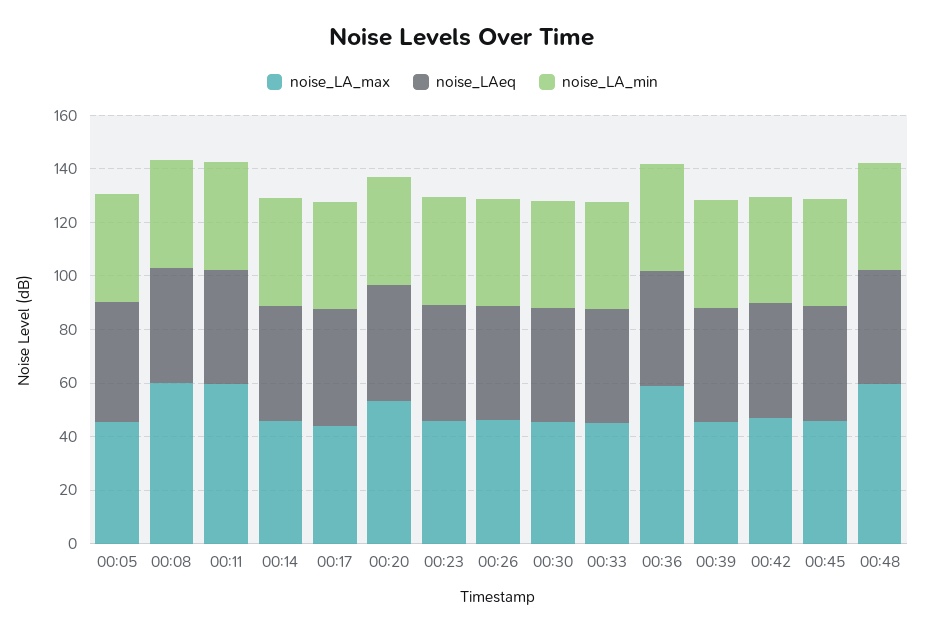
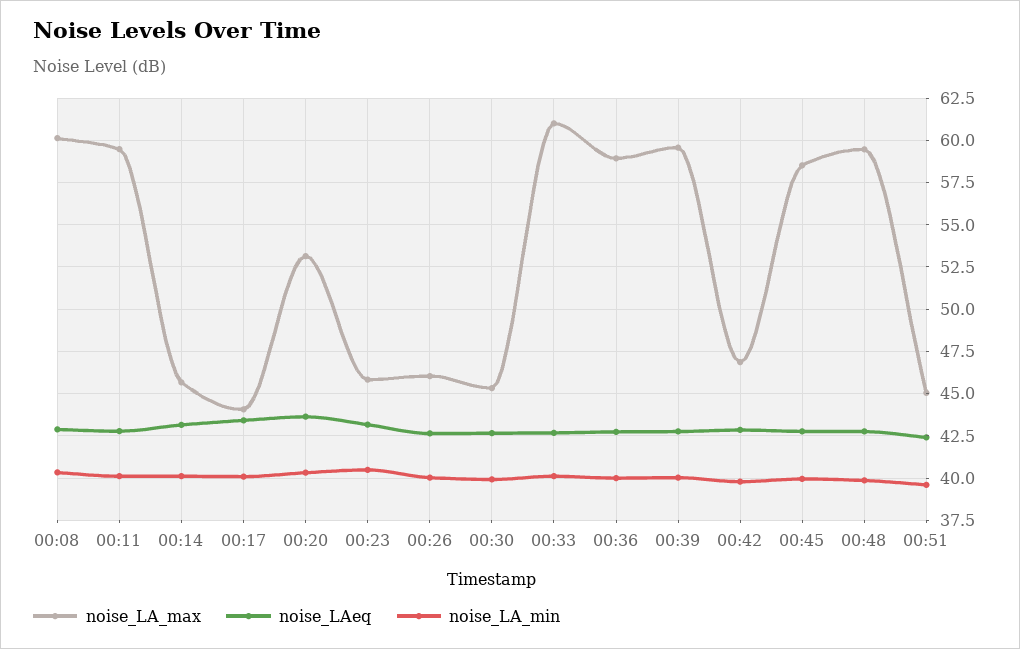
noise_LA_max, 00:05: 45 -> none
noise_LAeq, 00:05: 45 -> none
noise_LA_min, 00:05: 40 -> none
noise_LA_max, 00:33: 45 -> 61
noise_LA_max, 00:39: 45 -> 59.5
noise_LA_max, 00:45: 45 -> 58.5
noise_LA_max, 00:51: none -> 45
noise_LAeq, 00:51: none -> 42.5
noise_LA_min, 00:51: none -> 39.5

